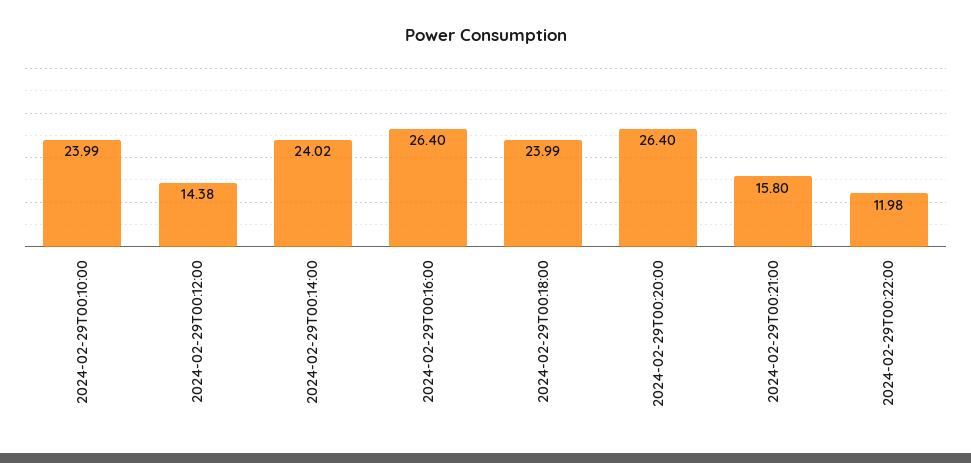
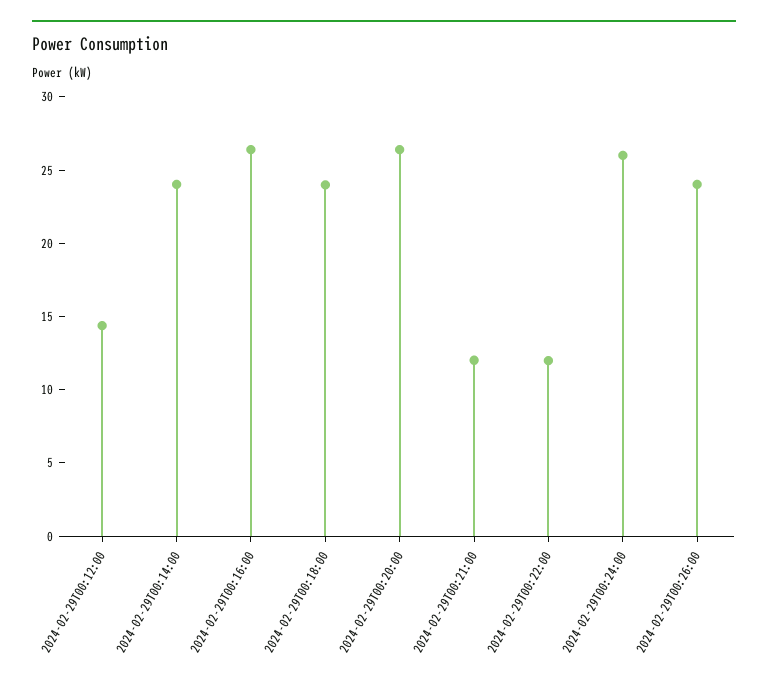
2024-02-29T00:10:00: 23.99 -> none
2024-02-29T00:21:00: 15.8 -> 12
2024-02-29T00:24:00: none -> 26
2024-02-29T00:26:00: none -> 24

